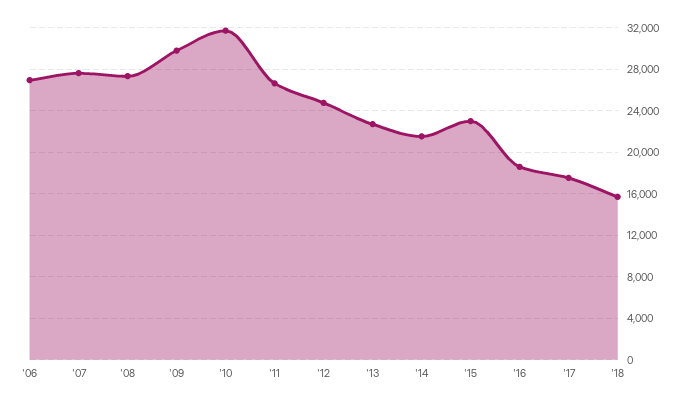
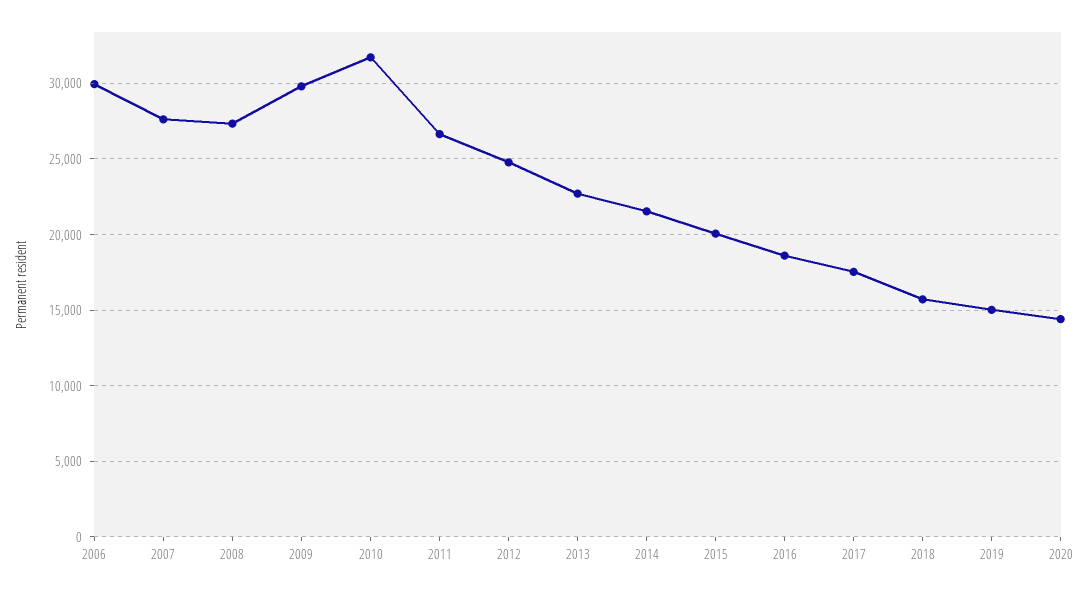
'06: 27000 -> 30000
'15: 23000 -> 20000
2019: none -> 15000
2020: none -> 14500

